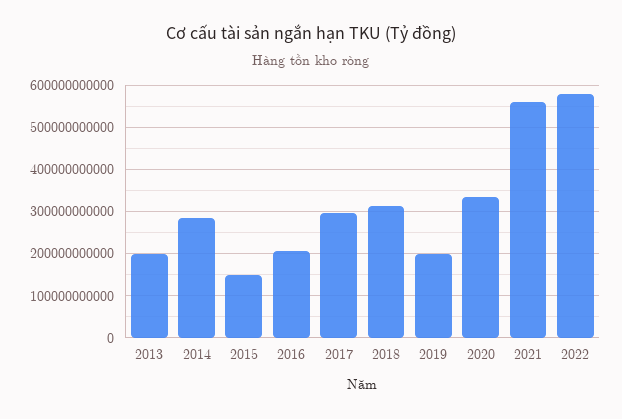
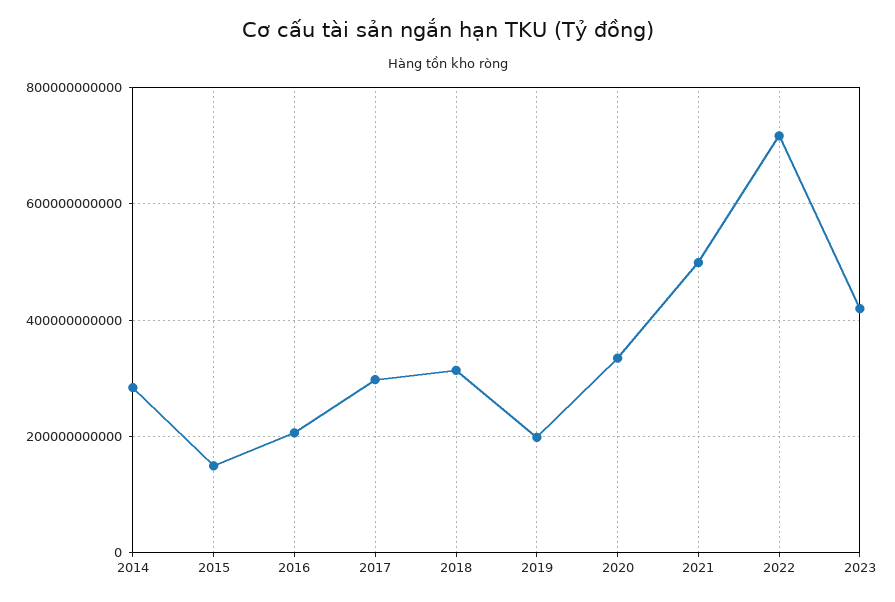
2013: 200000000000 -> none
2021: 560000000000 -> 500000000000
2022: 580000000000 -> 720000000000
2023: none -> 420000000000

